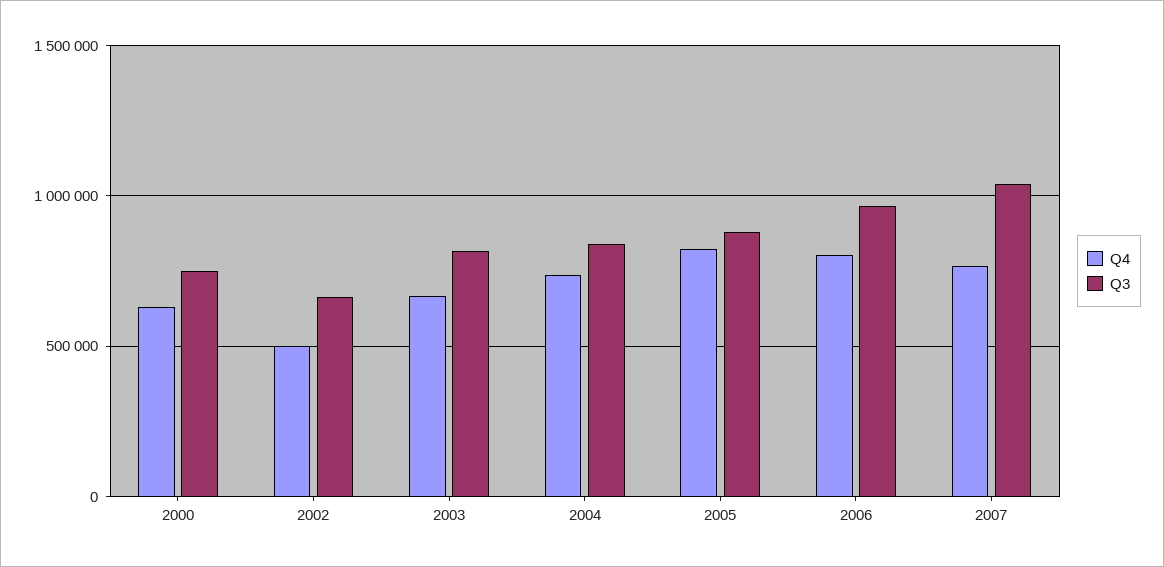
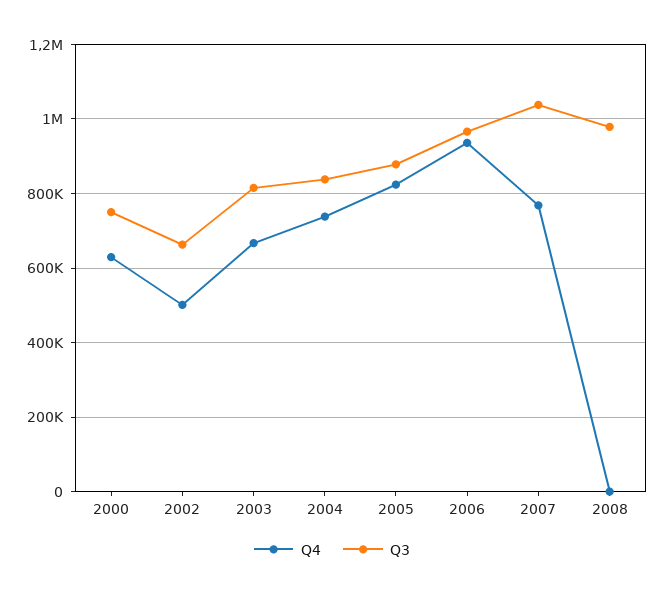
Q4, 2006: 800000 -> 940000
Q4, 2008: none -> 0
Q3, 2008: none -> 980000

